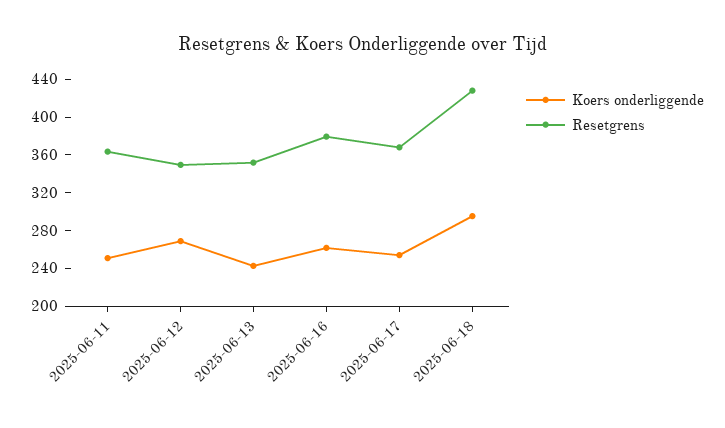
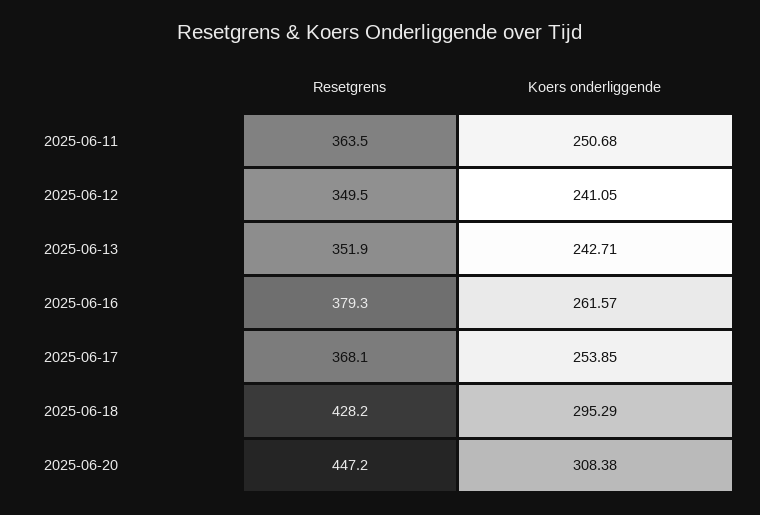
Koers onderliggende, 2025-06-12: 270 -> 241.05
Resetgrens, 2025-06-20: none -> 447.2
Koers onderliggende, 2025-06-20: none -> 308.38

